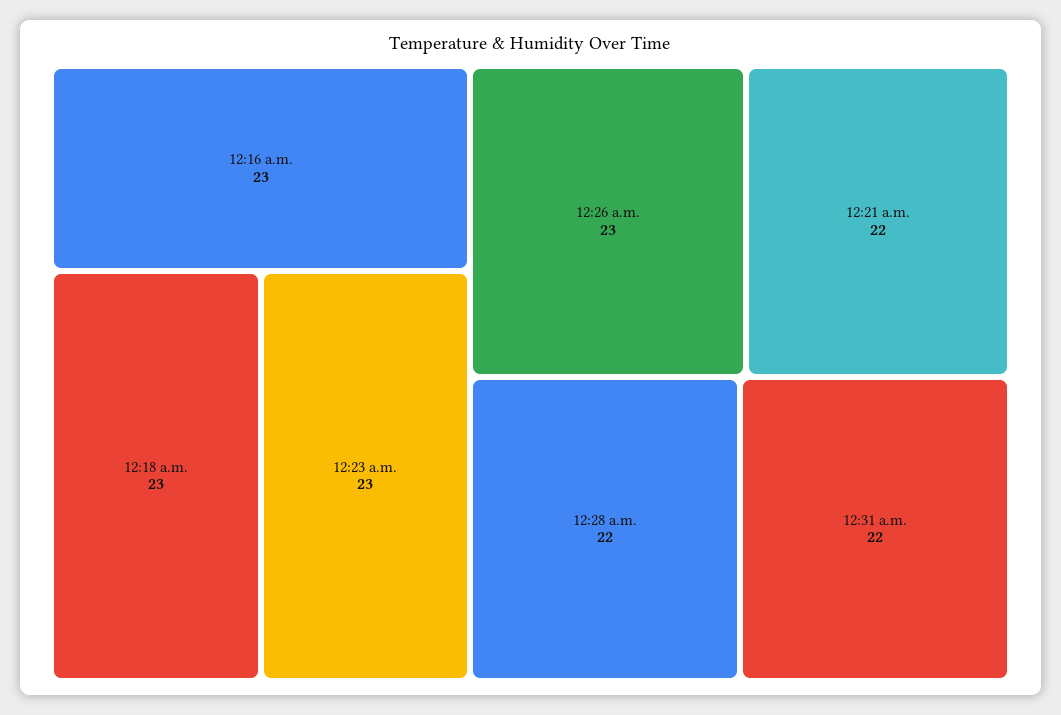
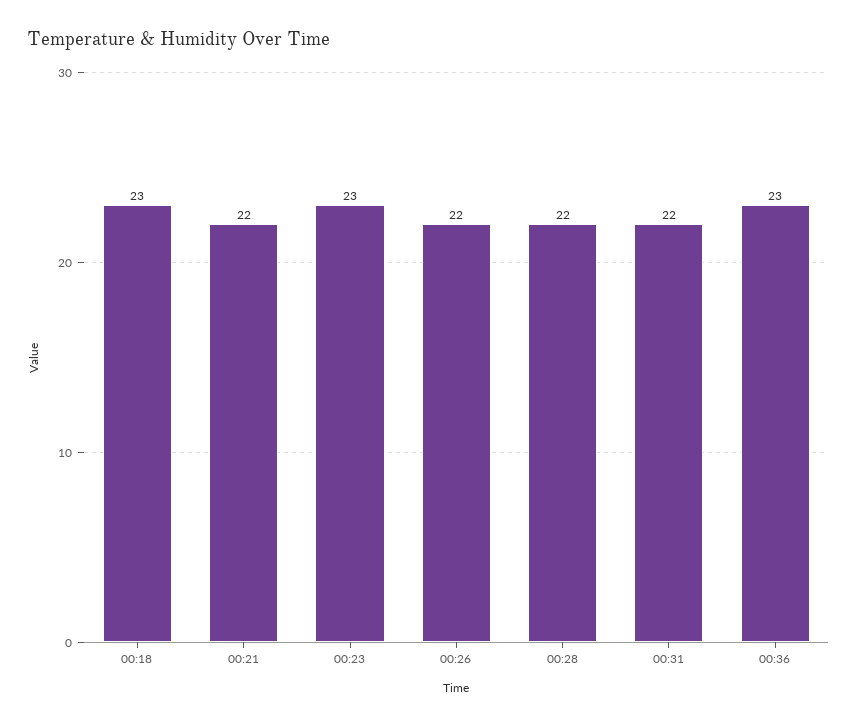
12:16 a.m.: 23 -> none
12:26 a.m.: 23 -> 22
00:36: none -> 23

